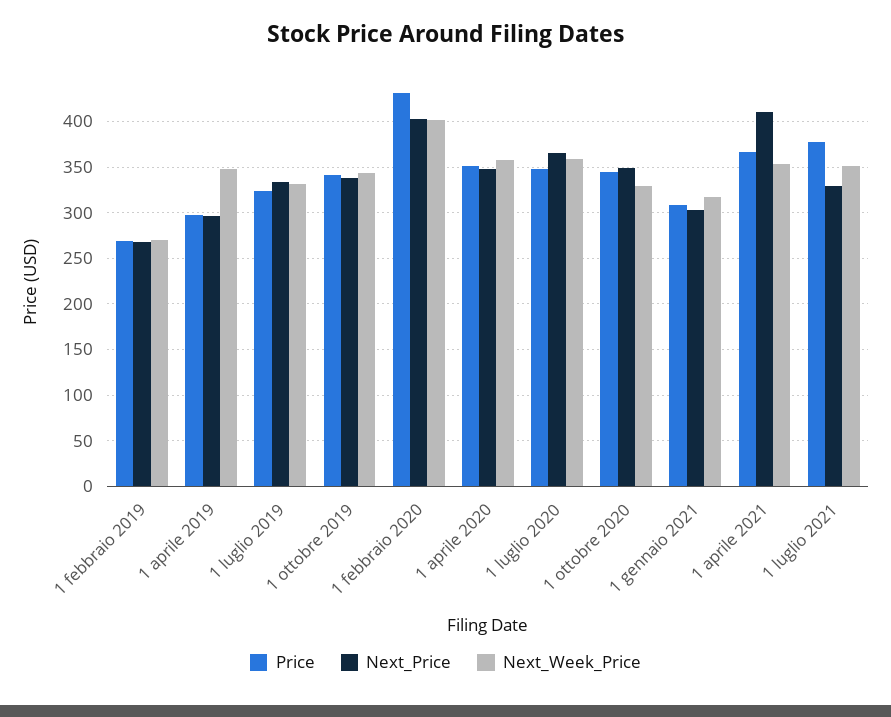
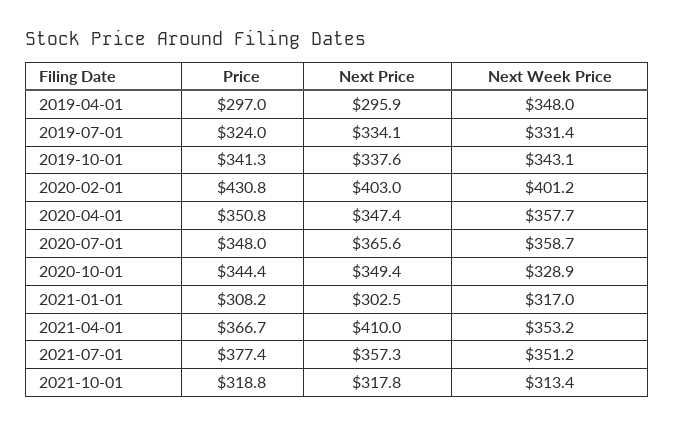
Price, 1 febbraio 2019: 270 -> none
Next_Price, 1 febbraio 2019: 270 -> none
Next_Week_Price, 1 febbraio 2019: 270 -> none
Next_Price, 1 luglio 2021: 330 -> 357.3
Price, 2021-10-01: none -> 318.8
Next_Price, 2021-10-01: none -> 317.8
Next_Week_Price, 2021-10-01: none -> 313.4

